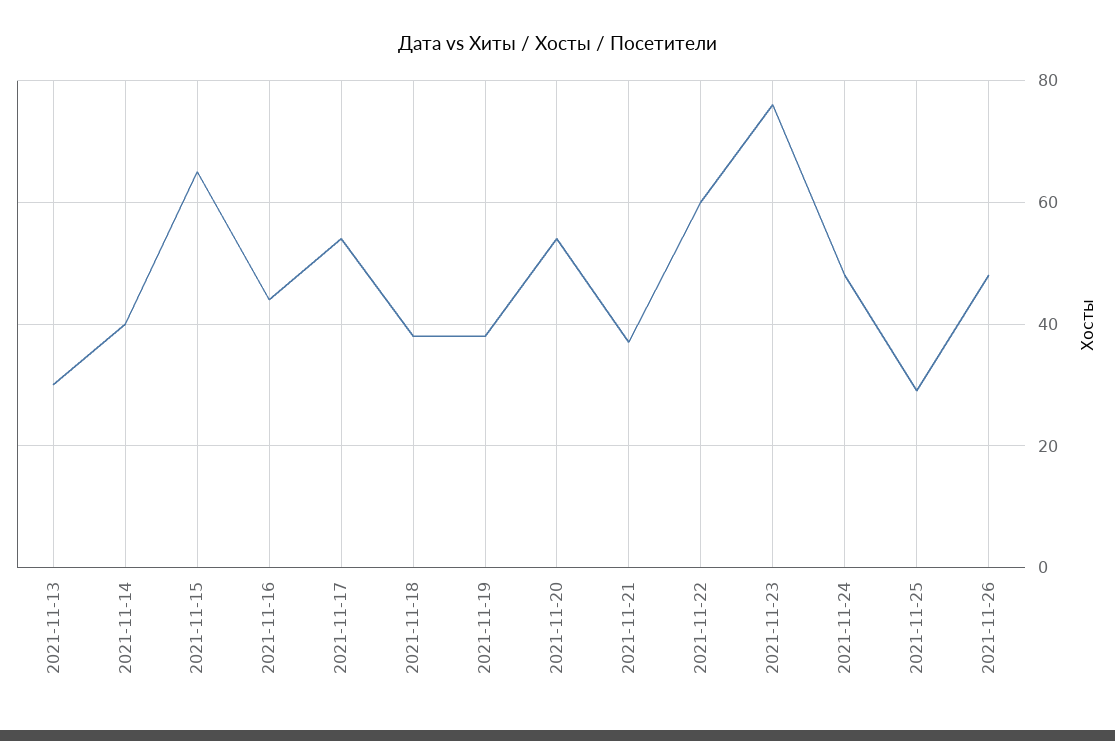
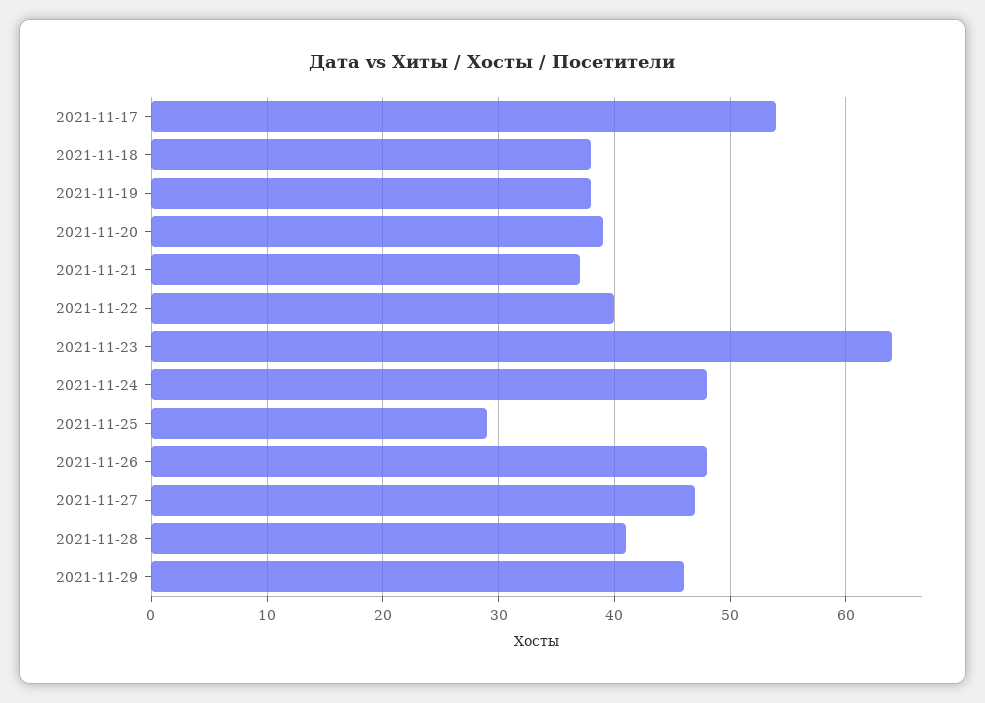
2021-11-13: 30 -> none
2021-11-14: 40 -> none
2021-11-15: 65 -> none
2021-11-16: 45 -> none
2021-11-20: 55 -> 39
2021-11-22: 60 -> 40
2021-11-23: 75 -> 64
2021-11-27: none -> 47
2021-11-28: none -> 41
2021-11-29: none -> 46

